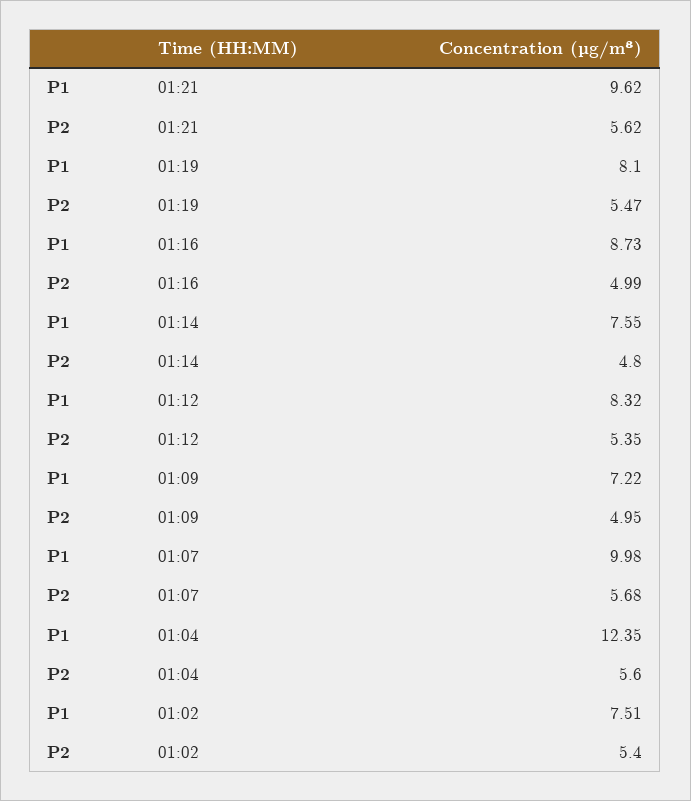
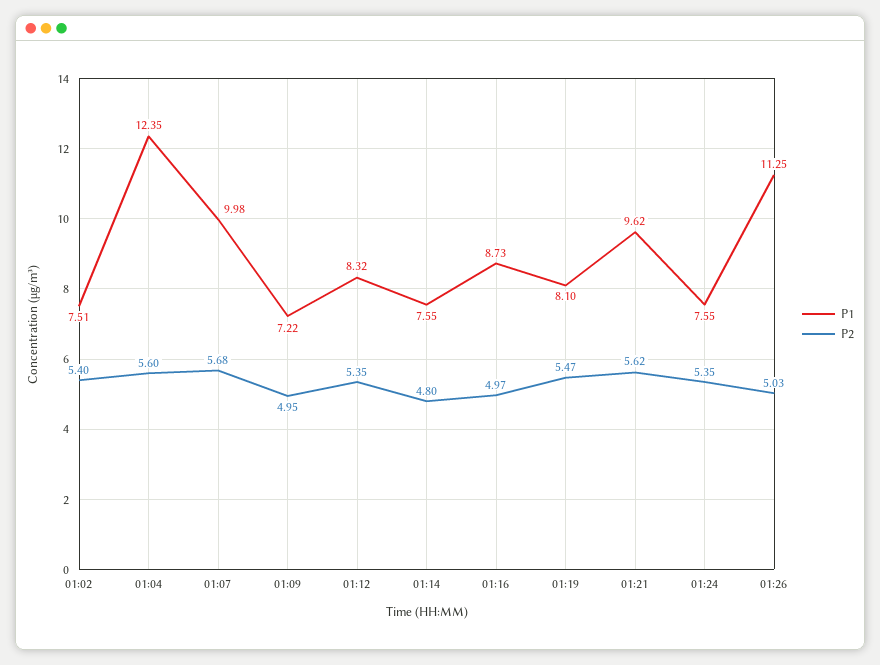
P2, 01:16: 4.99 -> 4.97
P1, 01:24: none -> 7.55
P2, 01:24: none -> 5.35
P1, 01:26: none -> 11.25
P2, 01:26: none -> 5.03

